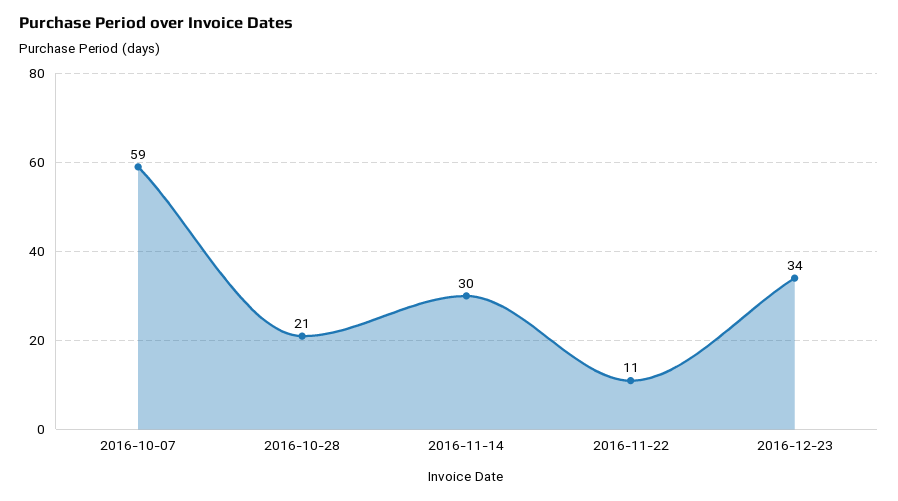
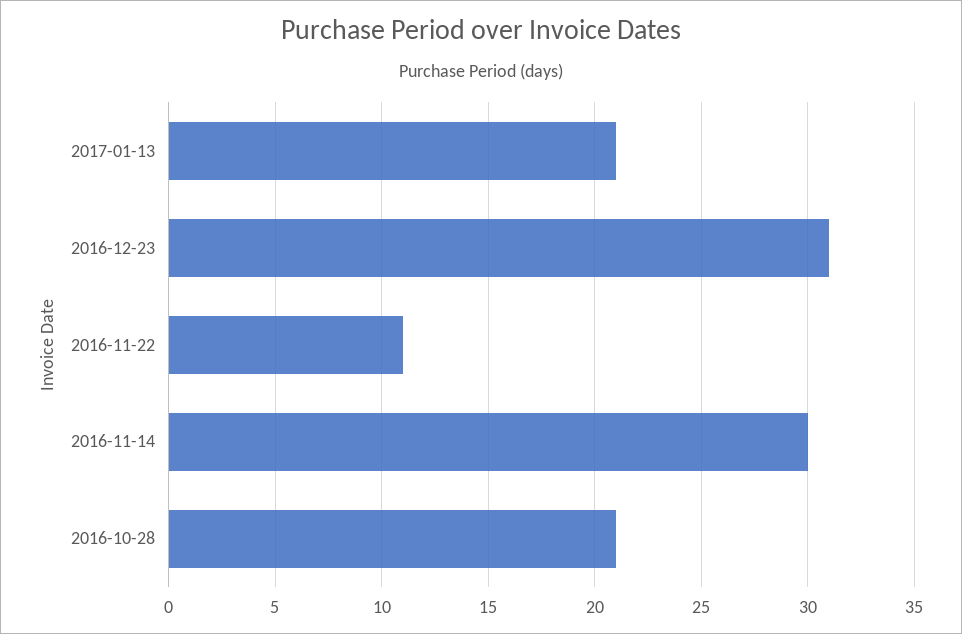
2016-10-07: 59 -> none
2016-12-23: 34 -> 31
2017-01-13: none -> 21

